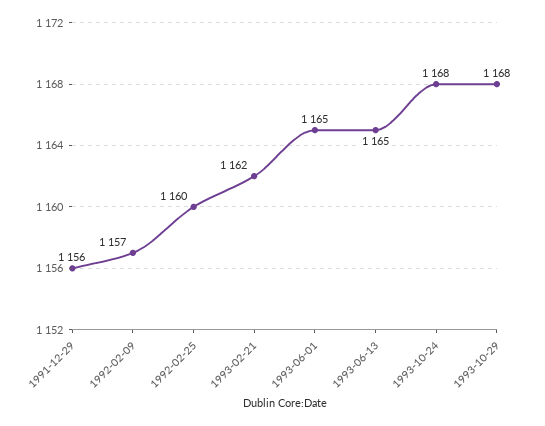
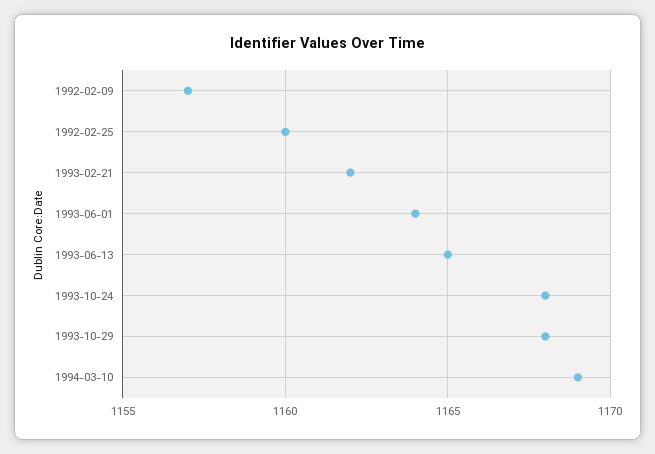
1991-12-29: 1156 -> none
1993-06-01: 1165 -> 1164
1994-03-10: none -> 1169

